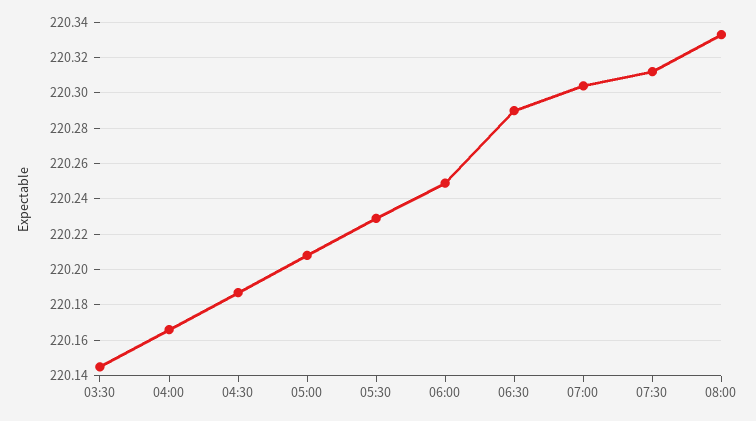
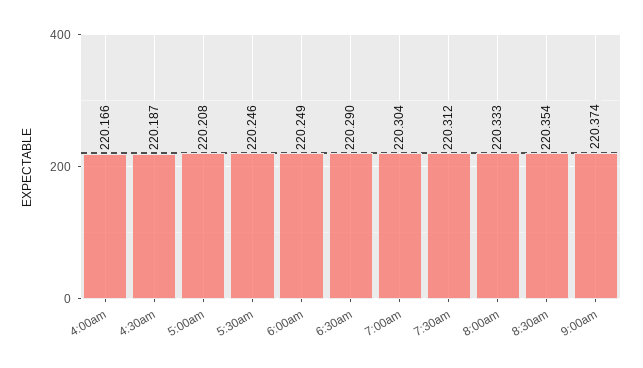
03:30: 220.145 -> none
05:30: 220.23 -> 220.246
8:30am: none -> 220.354
9:00am: none -> 220.374

